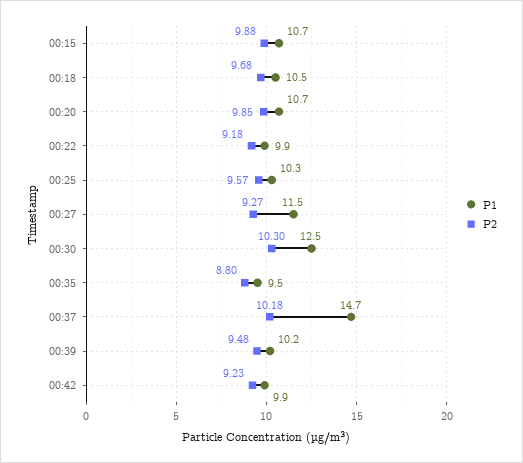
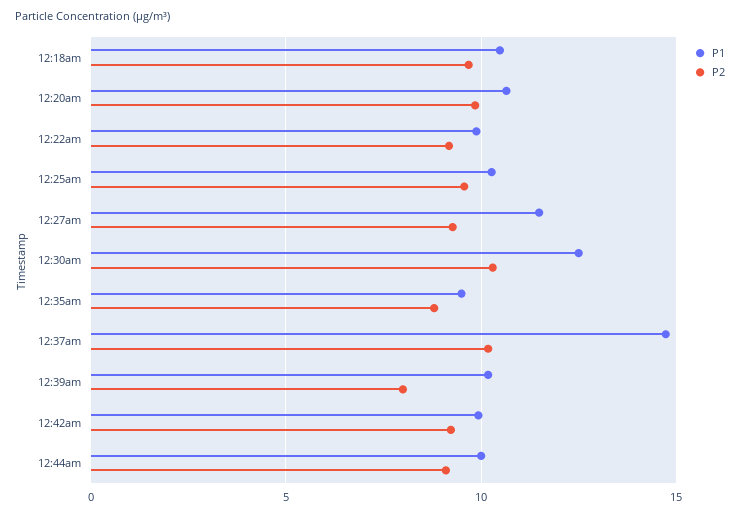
P1, 00:15: 10.7 -> none
P2, 00:15: 9.88 -> none
P2, 00:39: 9.48 -> 8
P1, 12:44am: none -> 10
P2, 12:44am: none -> 9

